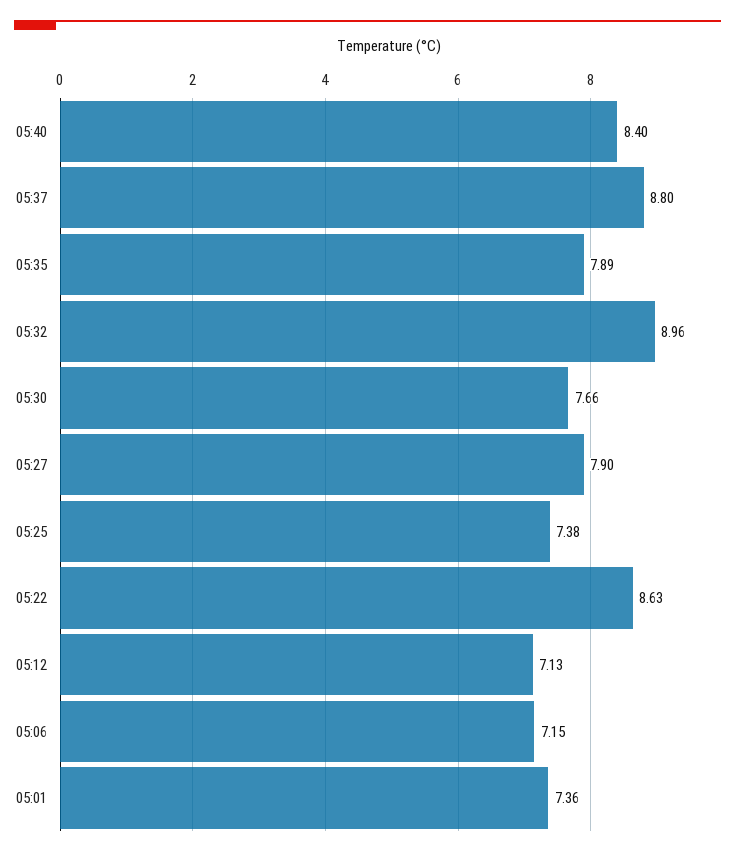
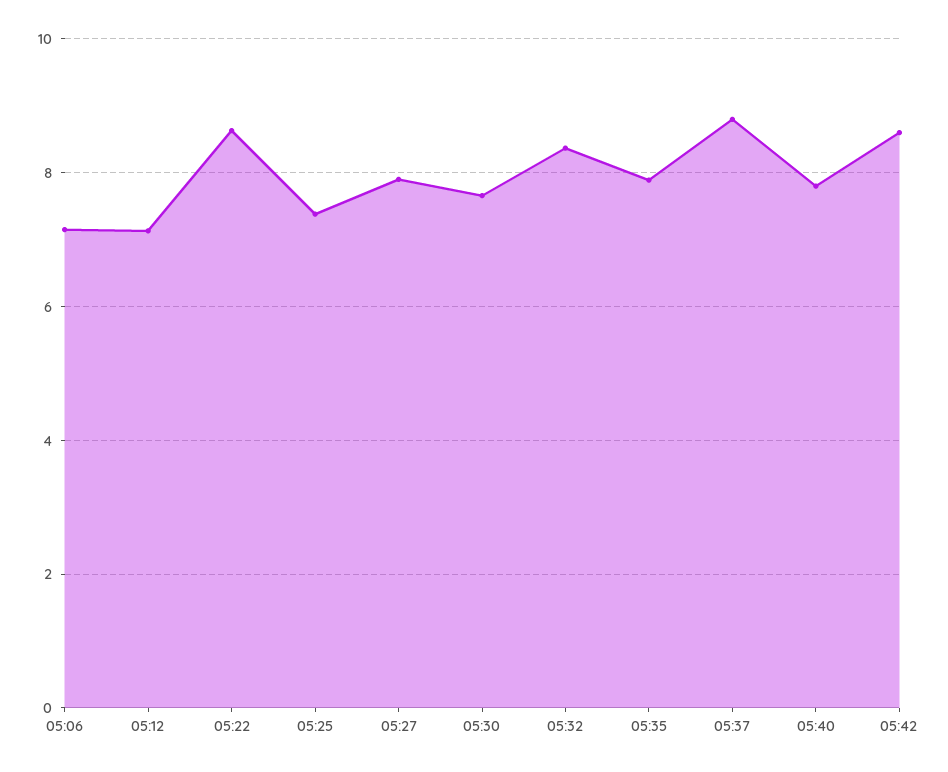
05:40: 8.4 -> 7.8
05:32: 8.96 -> 8.4
05:01: 7.36 -> none
05:42: none -> 8.6

